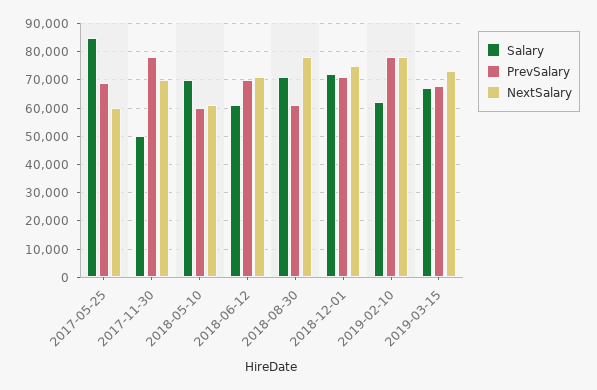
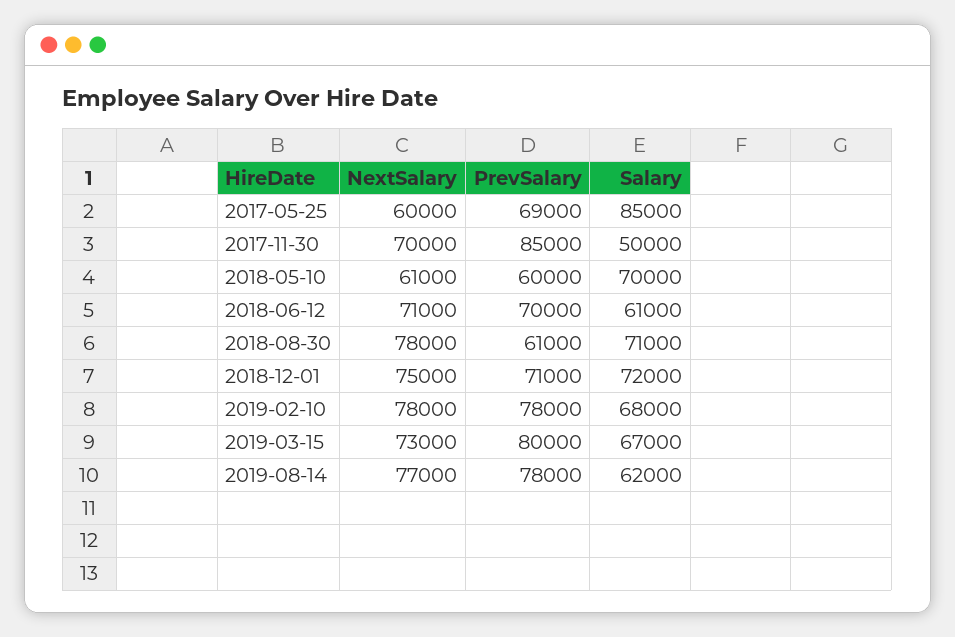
PrevSalary, 2017-11-30: 77500 -> 85000
Salary, 2019-02-10: 62500 -> 68000
PrevSalary, 2019-03-15: 67500 -> 80000
NextSalary, 2019-08-14: none -> 77000
PrevSalary, 2019-08-14: none -> 78000
Salary, 2019-08-14: none -> 62000

